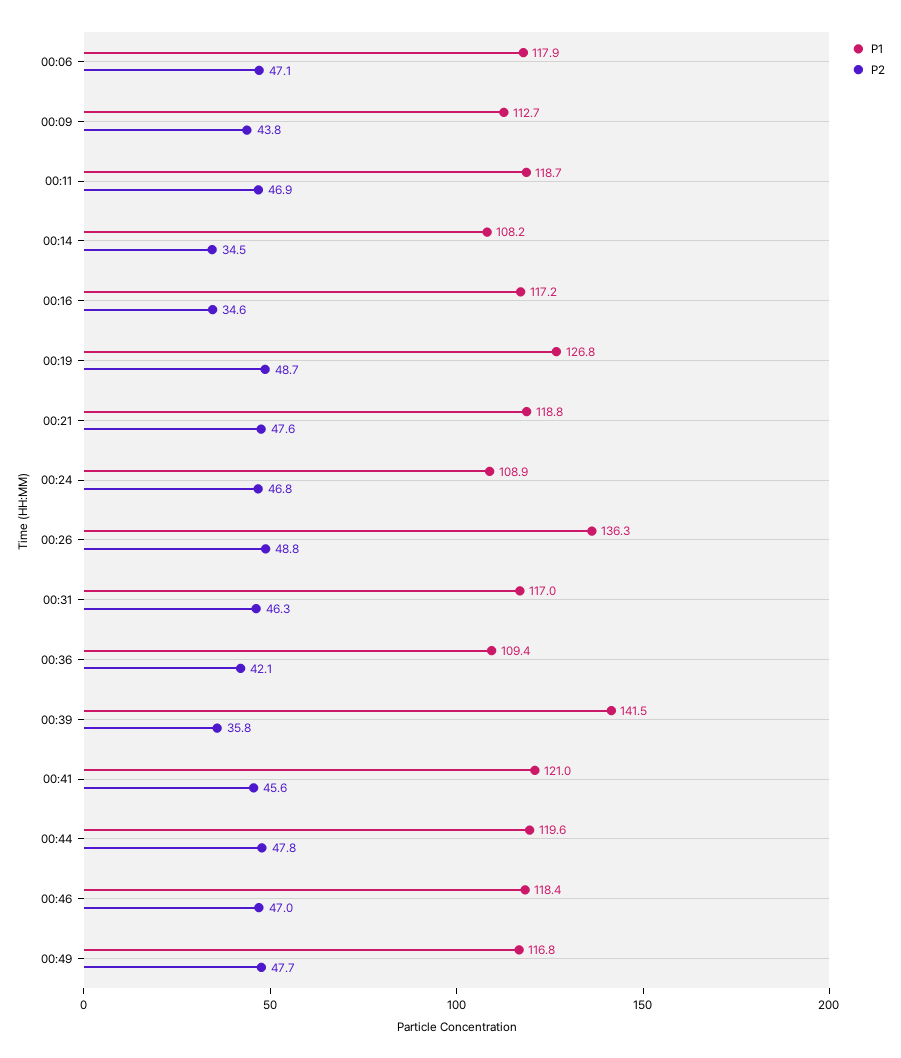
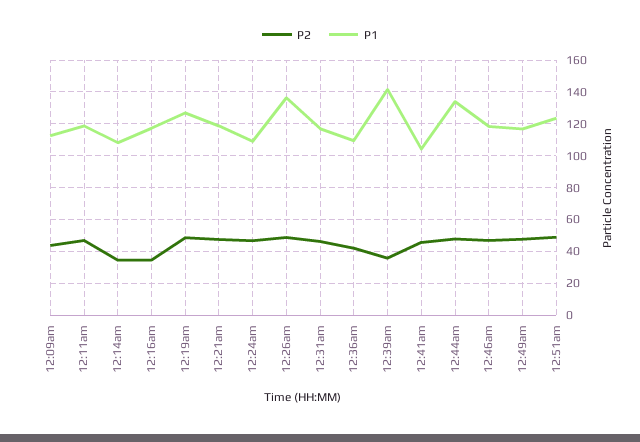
P1, 00:06: 117.9 -> none
P2, 00:06: 47.1 -> none
P1, 00:41: 121 -> 105
P1, 00:44: 119.6 -> 135
P2, 12:51am: none -> 50
P1, 12:51am: none -> 125

